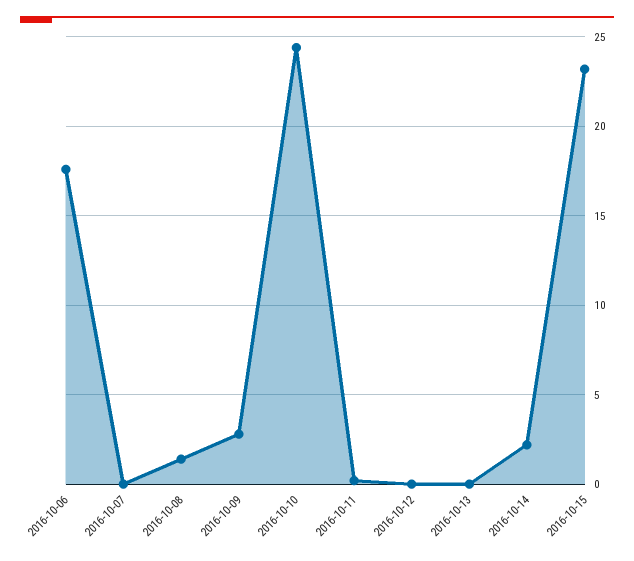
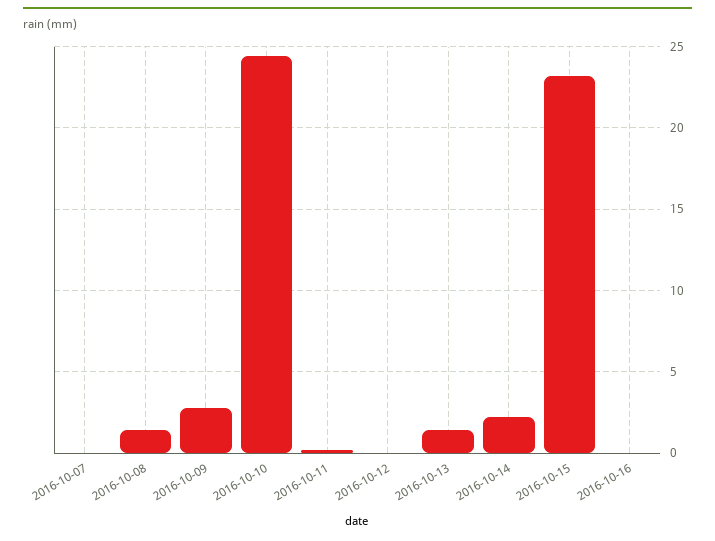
2016-10-06: 17.5 -> none
2016-10-13: 0 -> 1.5
2016-10-16: none -> 0

